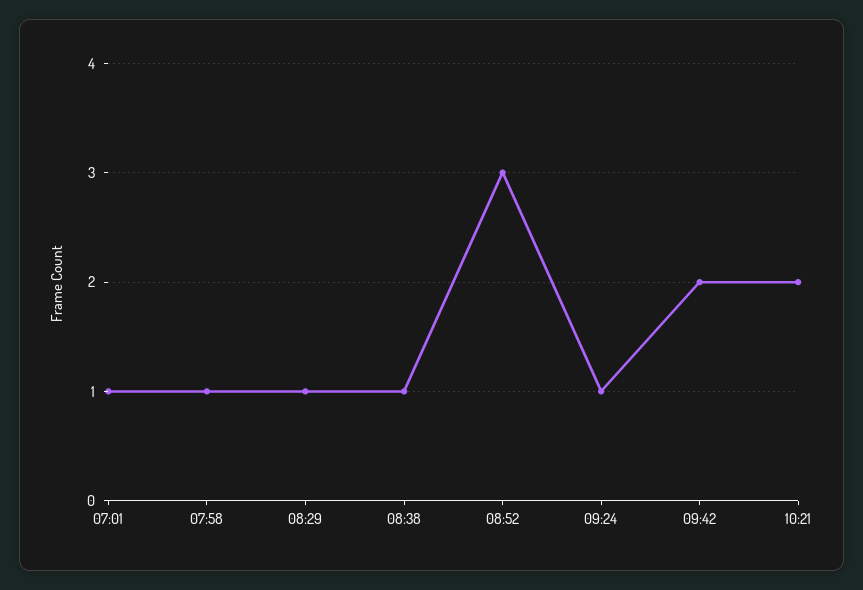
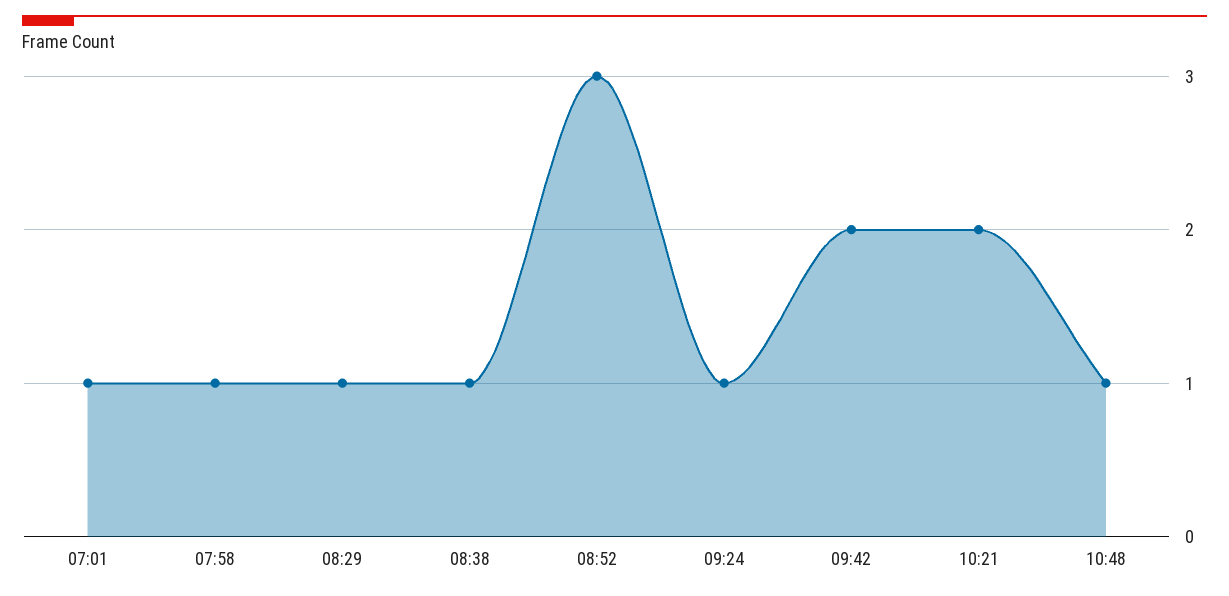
10:48: none -> 1

